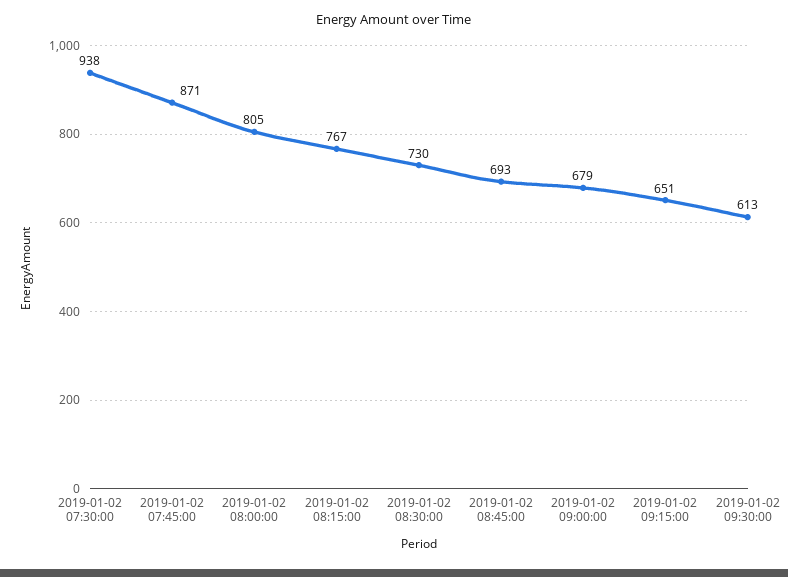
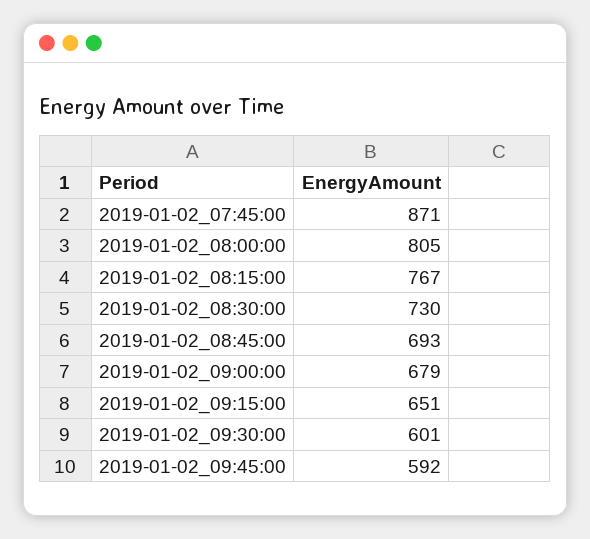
2019-01-02 07:30:00: 938 -> none
2019-01-02 09:30:00: 613 -> 601
2019-01-02_09:45:00: none -> 592

